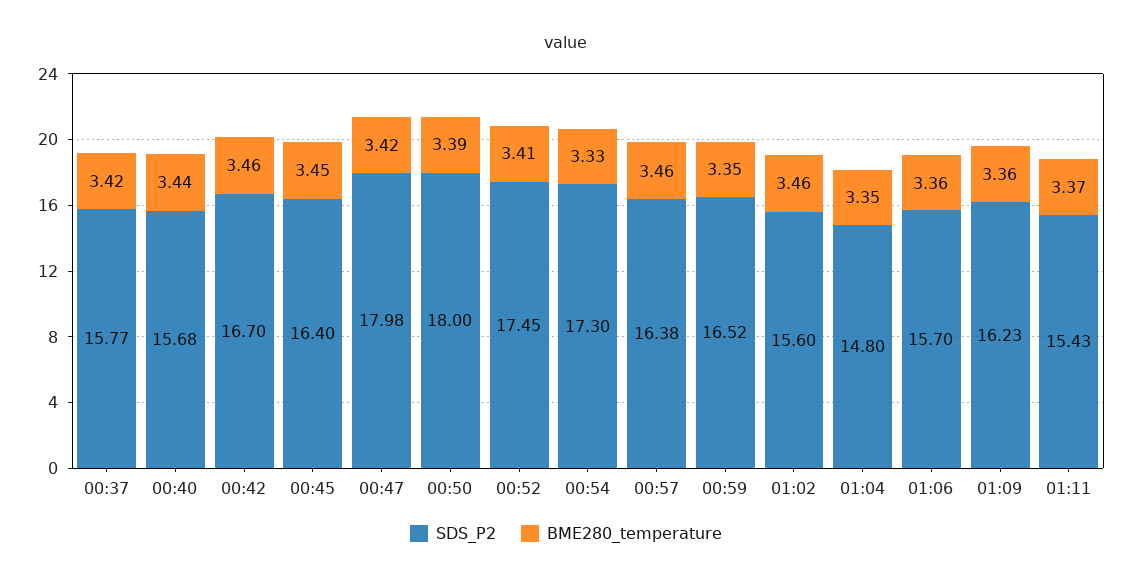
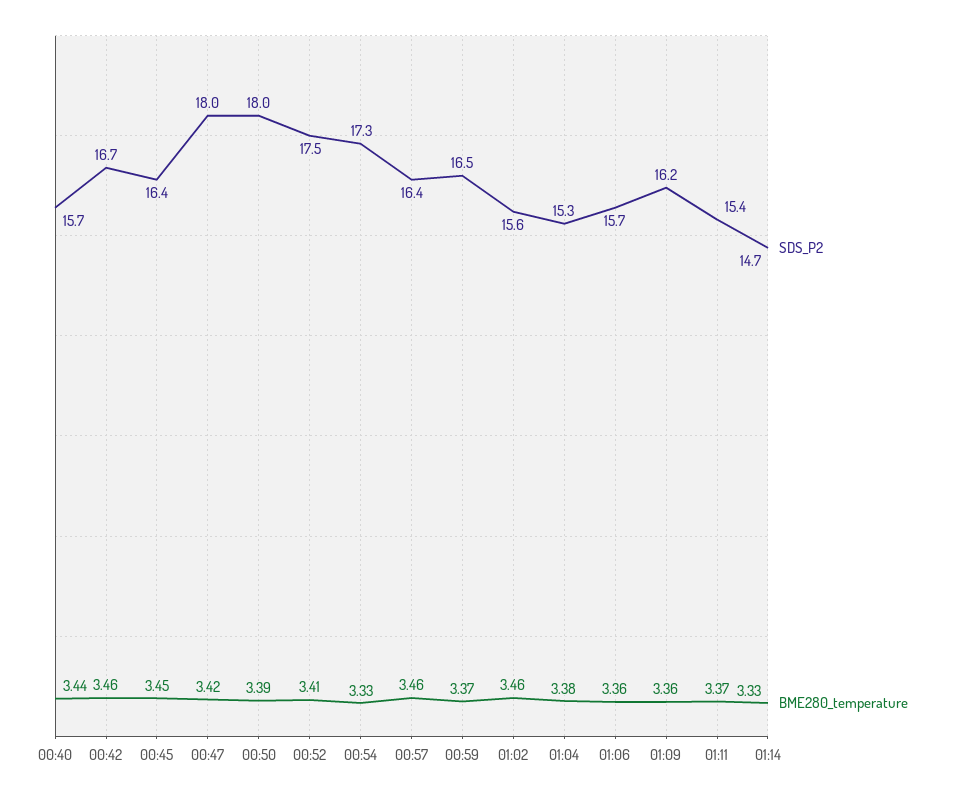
SDS_P2, 00:37: 15.77 -> none
BME280_temperature, 00:37: 3.42 -> none
BME280_temperature, 00:59: 3.35 -> 3.37
SDS_P2, 01:04: 14.8 -> 15.3
BME280_temperature, 01:04: 3.35 -> 3.38
SDS_P2, 01:14: none -> 14.7
BME280_temperature, 01:14: none -> 3.33

